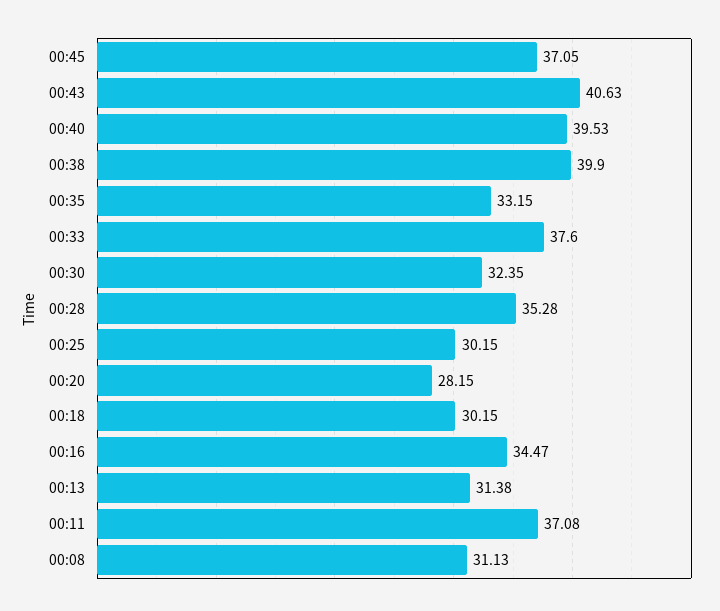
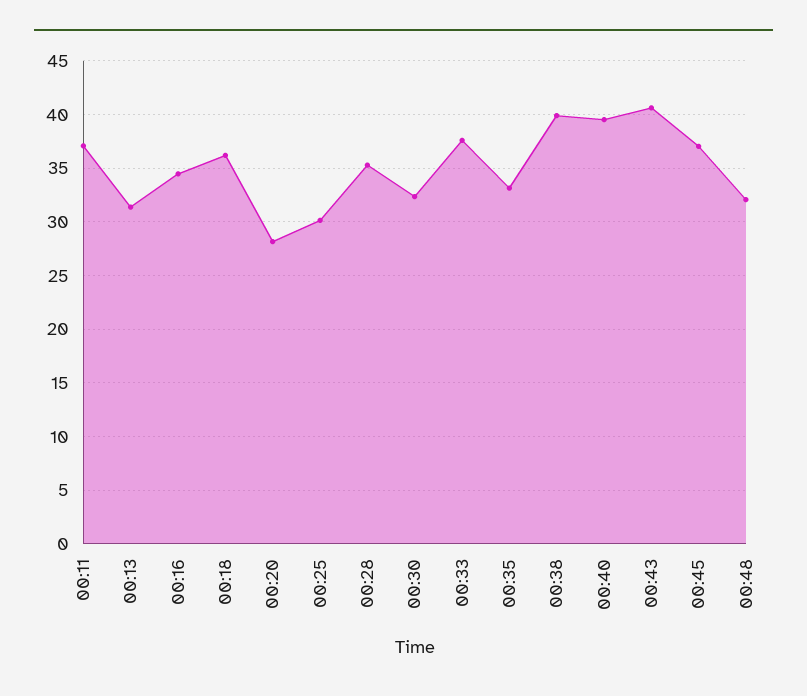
00:18: 30.15 -> 36
00:08: 31.13 -> none
00:48: none -> 32

